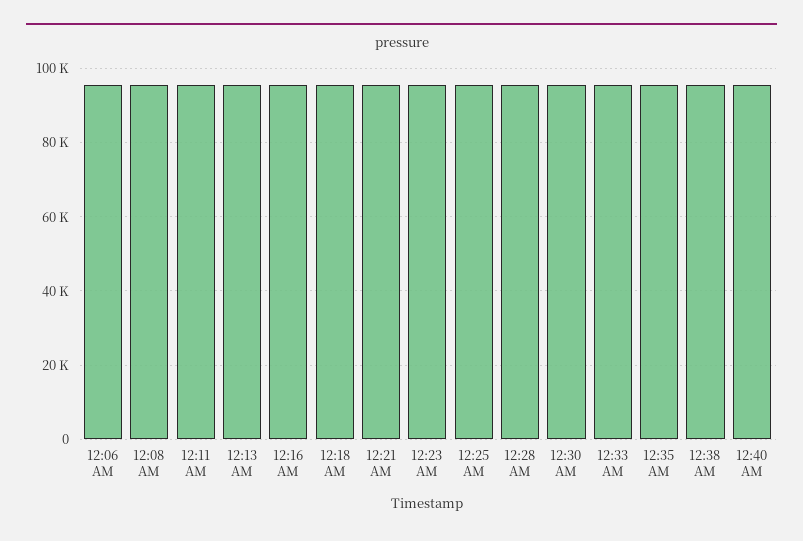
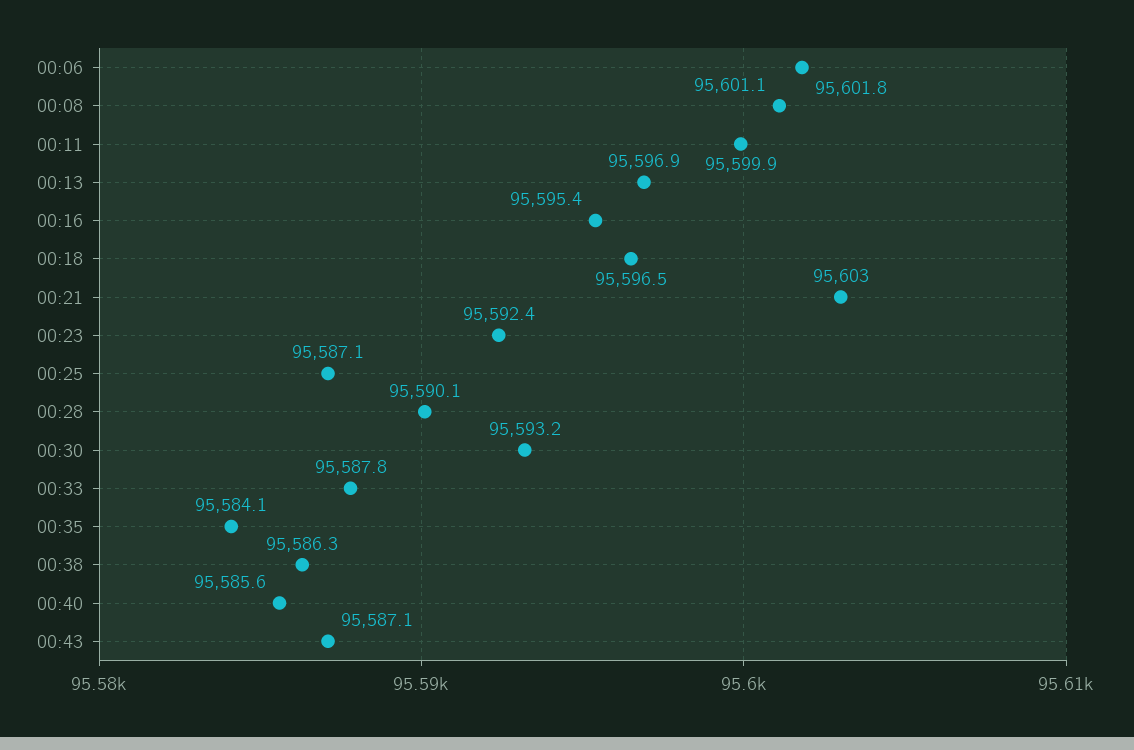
00:43: none -> 95587.1

